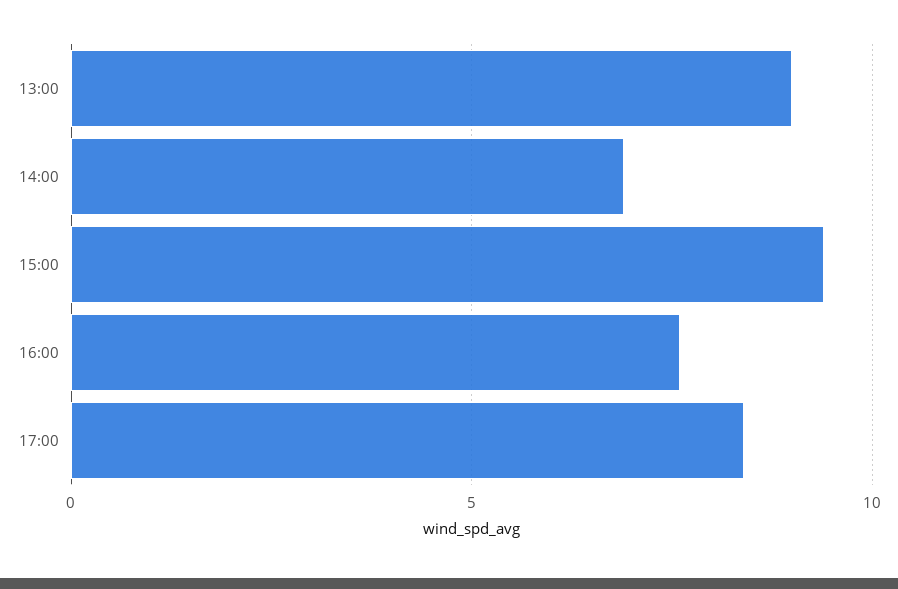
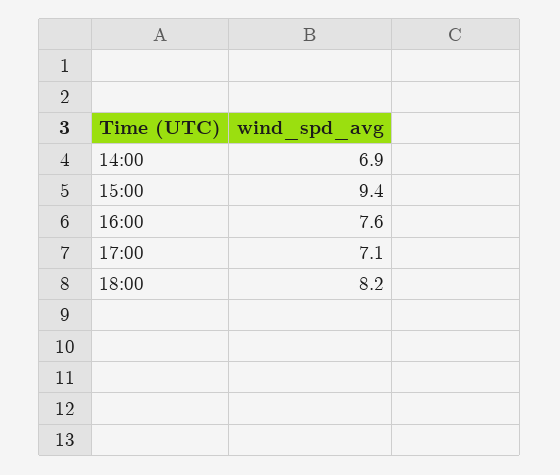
13:00: 9 -> none
17:00: 8.5 -> 7.1
18:00: none -> 8.2

